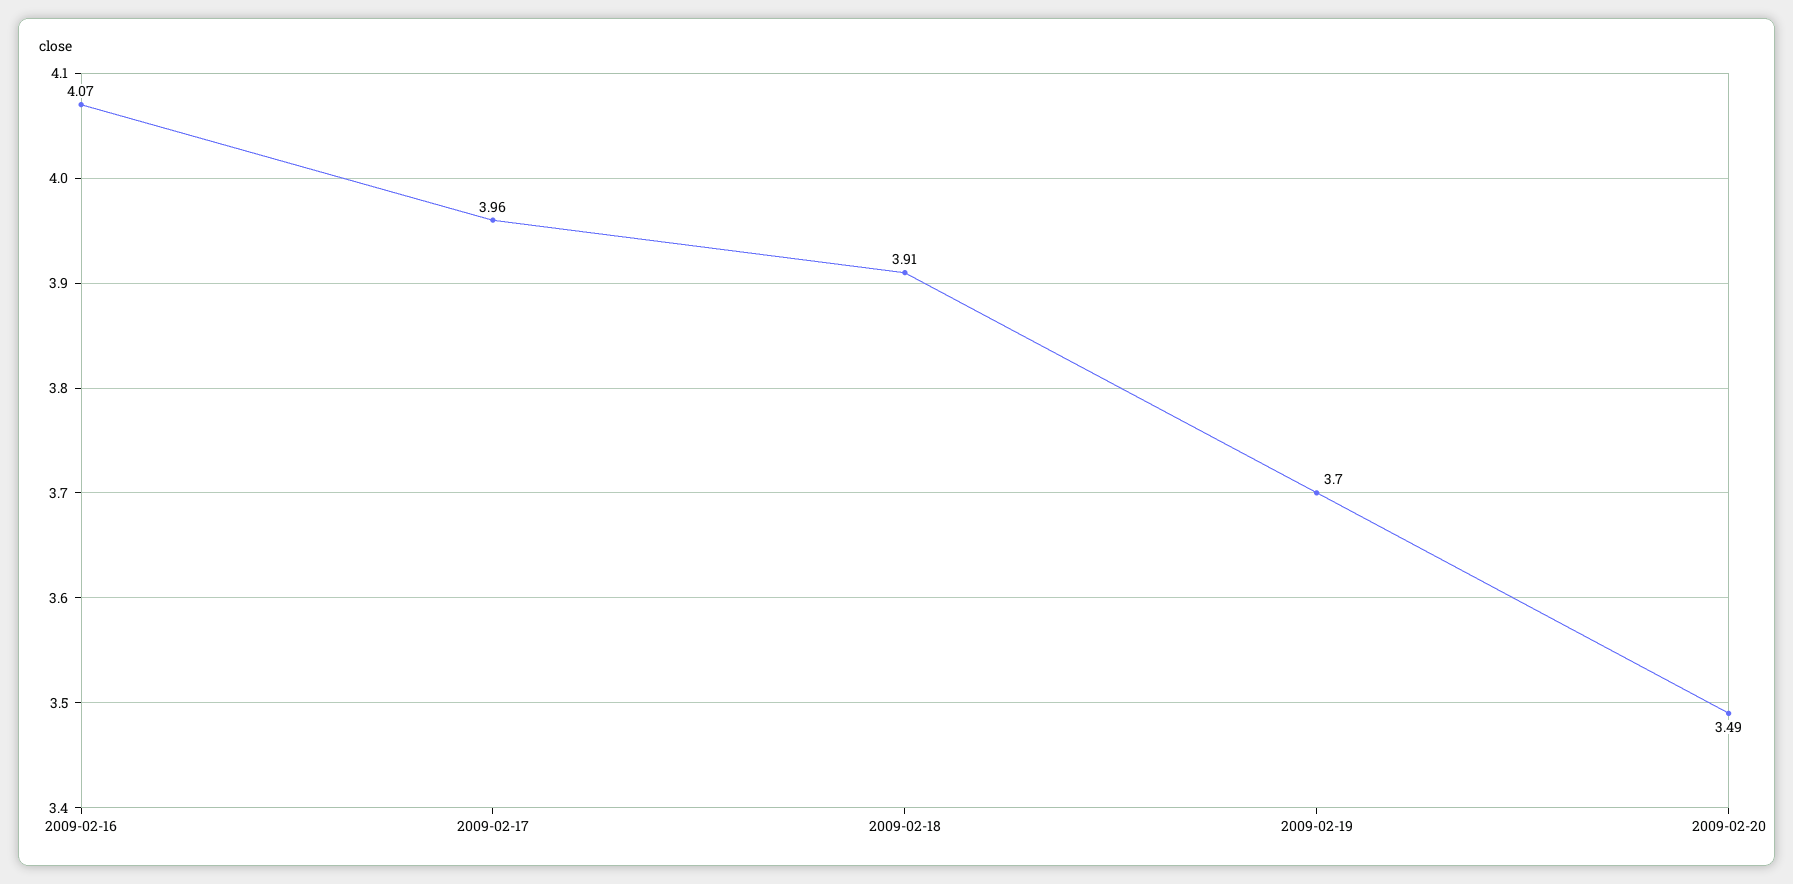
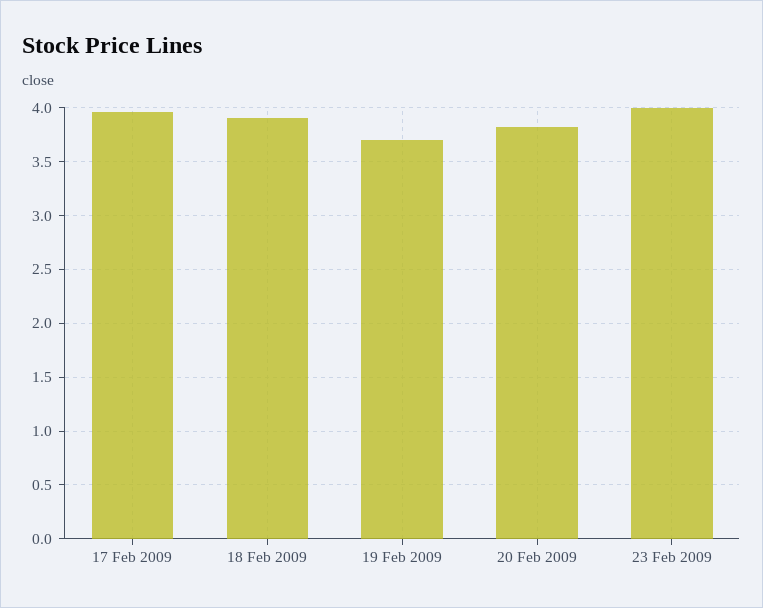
2009-02-16: 4.07 -> none
2009-02-20: 3.49 -> 3.8
23 Feb 2009: none -> 4

